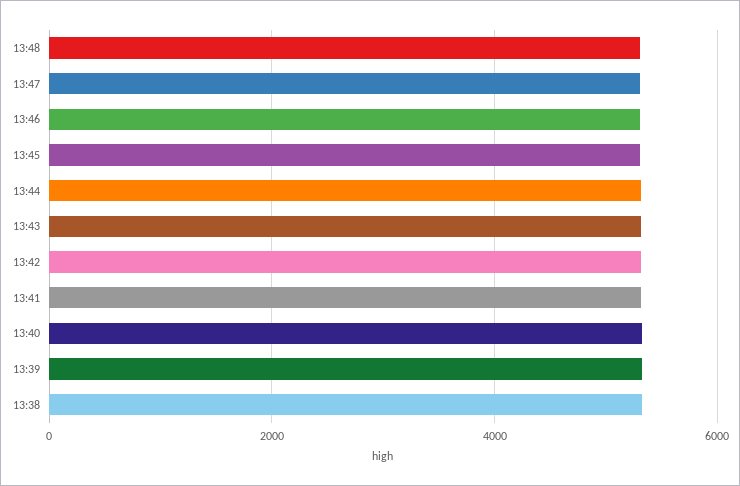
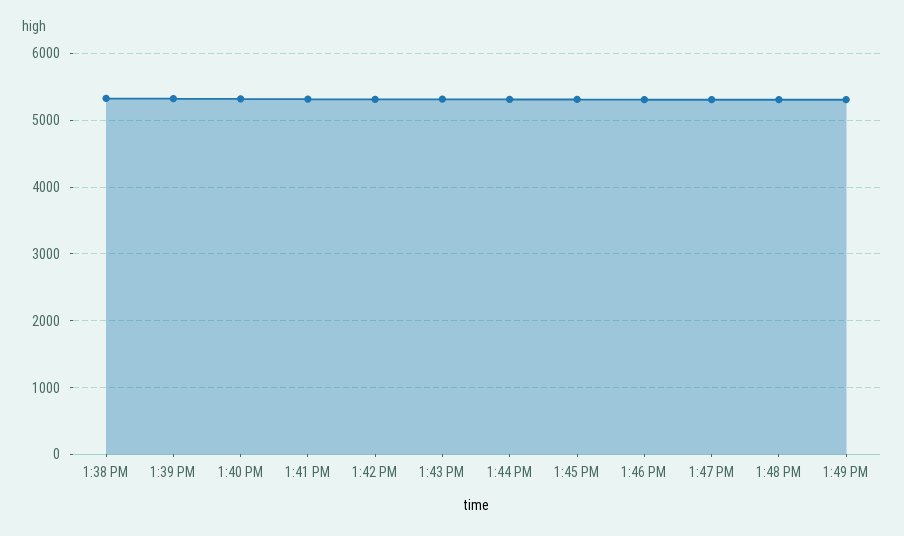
1:49 PM: none -> 5300

